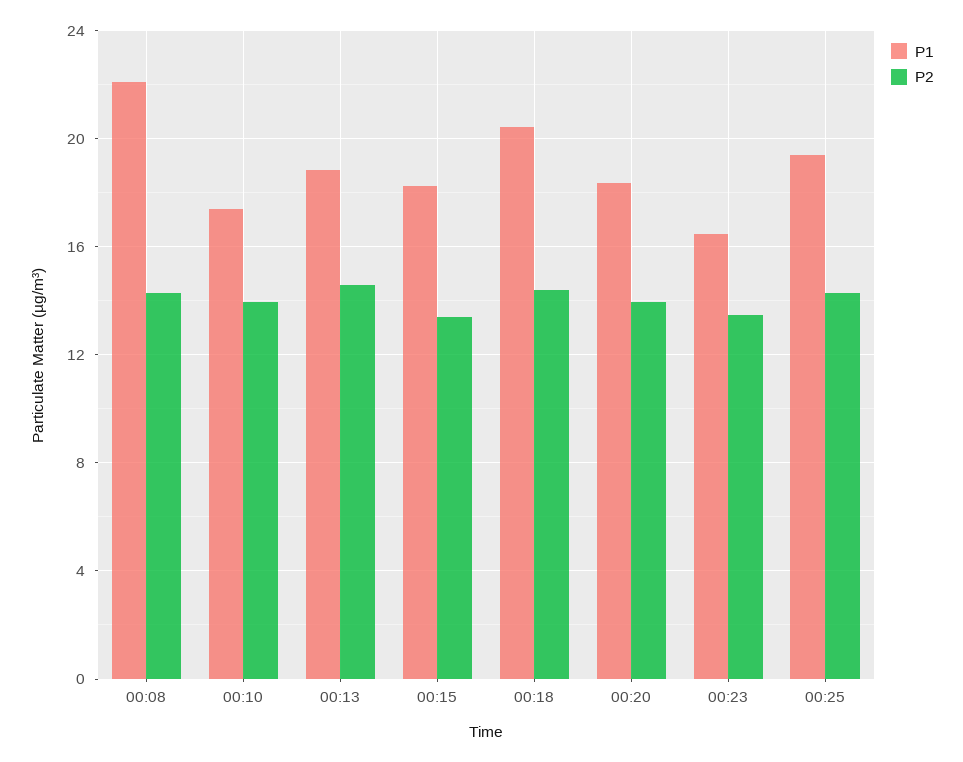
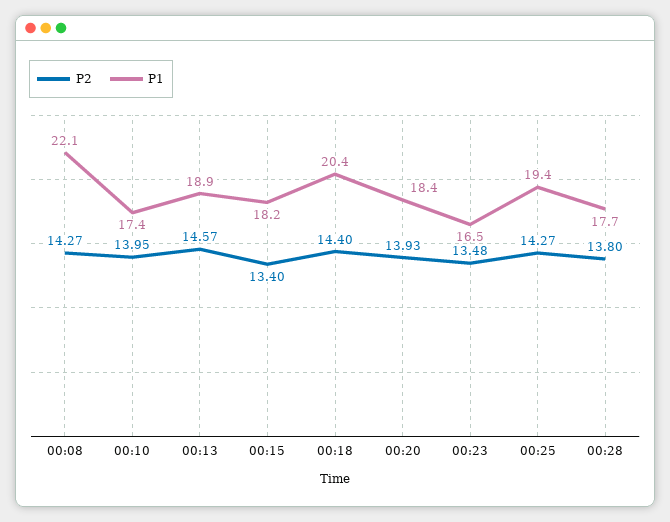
P2, 00:28: none -> 13.8
P1, 00:28: none -> 17.7

